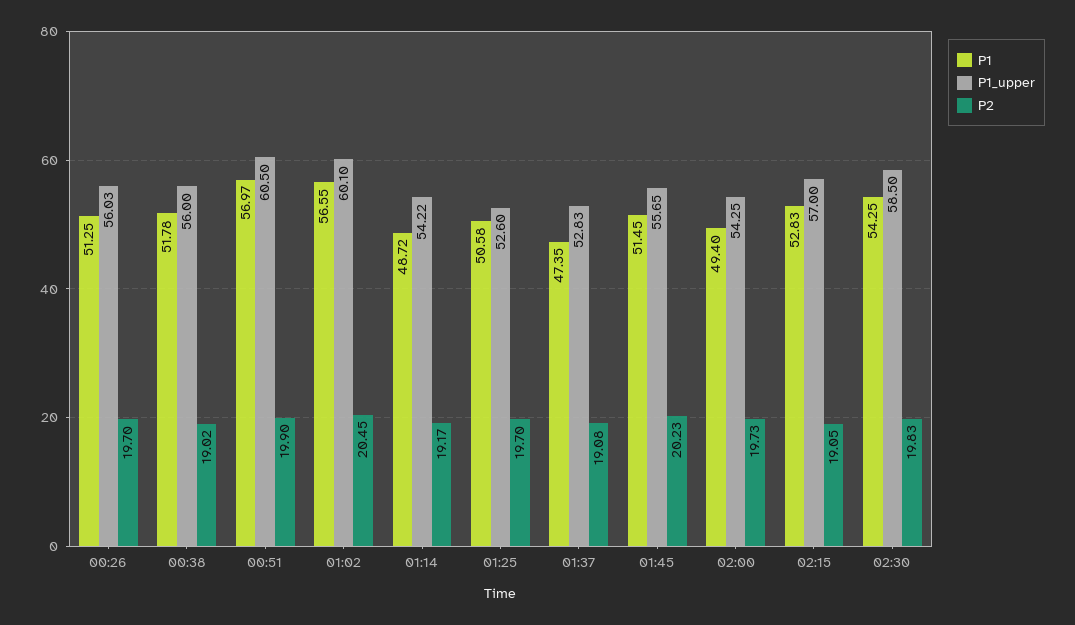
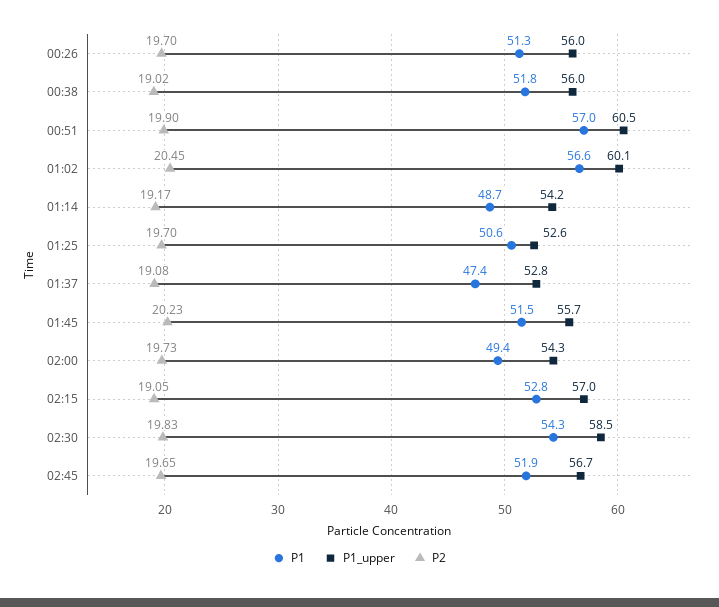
P1, 02:45: none -> 51.9
P1_upper, 02:45: none -> 56.7
P2, 02:45: none -> 19.65

